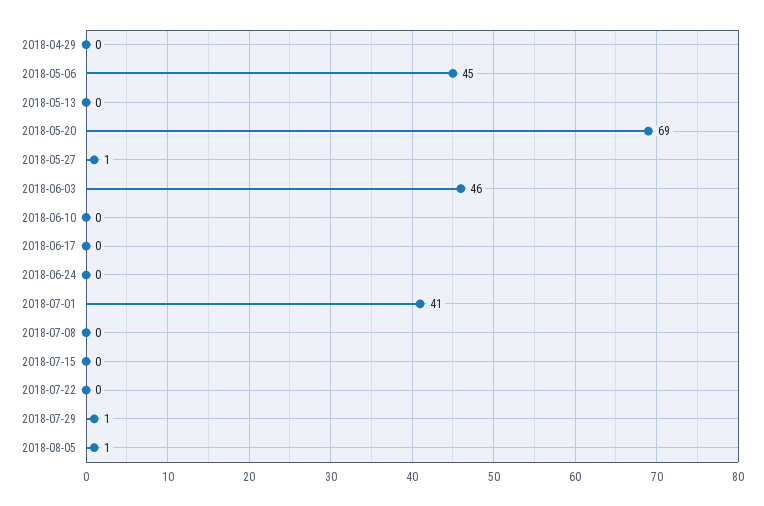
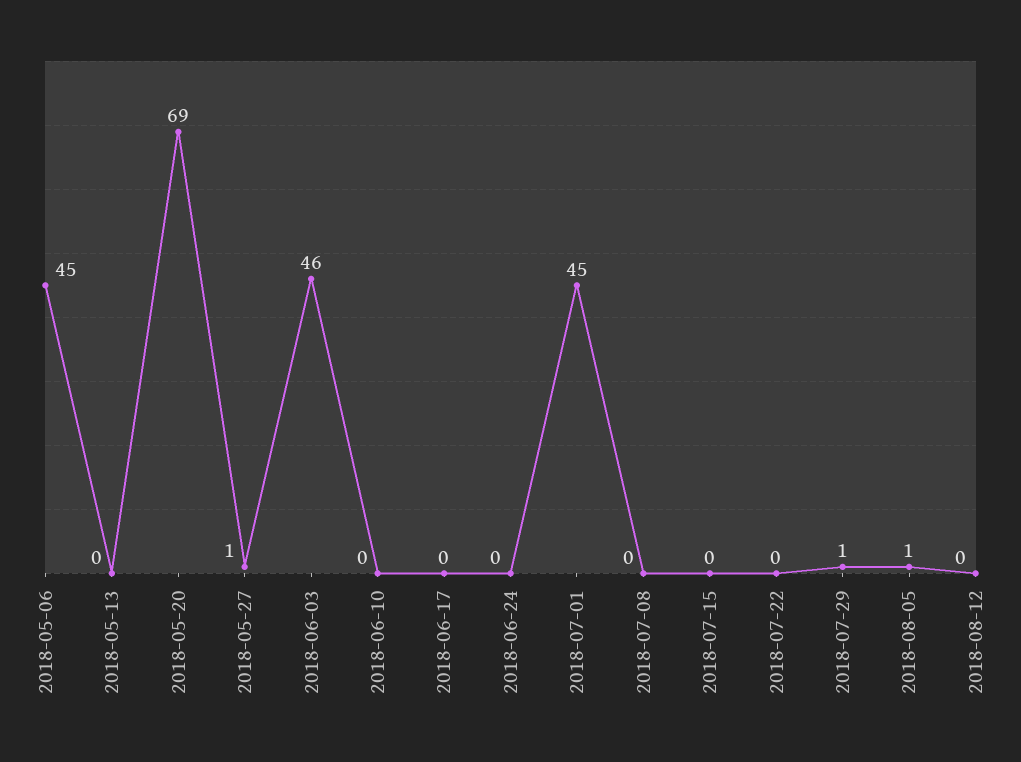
2018-04-29: 0 -> none
2018-07-01: 41 -> 45
2018-08-12: none -> 0

